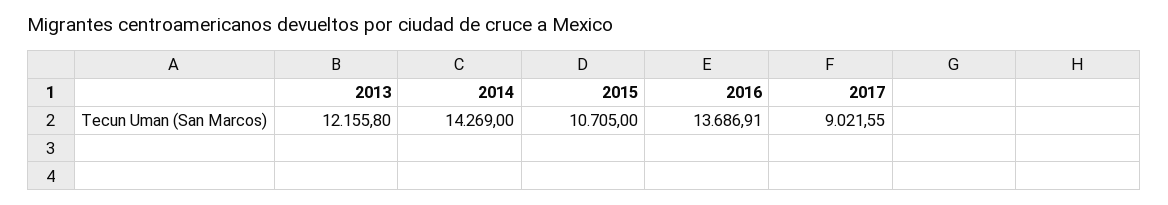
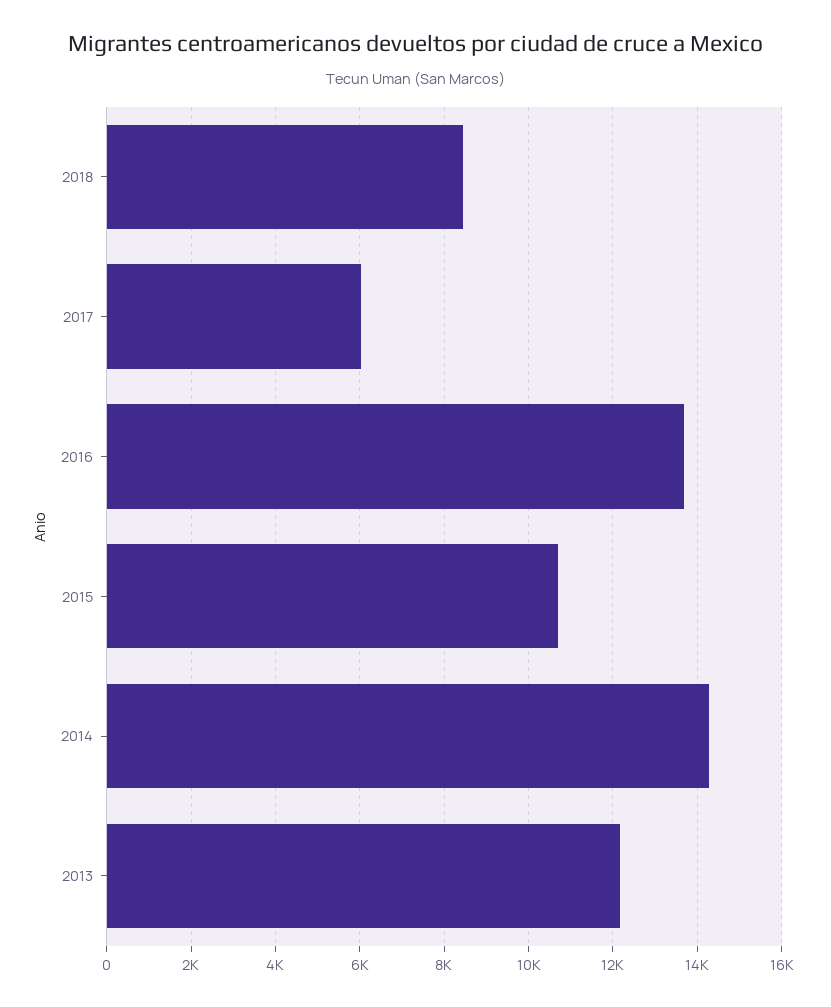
2017: 9021.55 -> 6000
2018: none -> 8400

